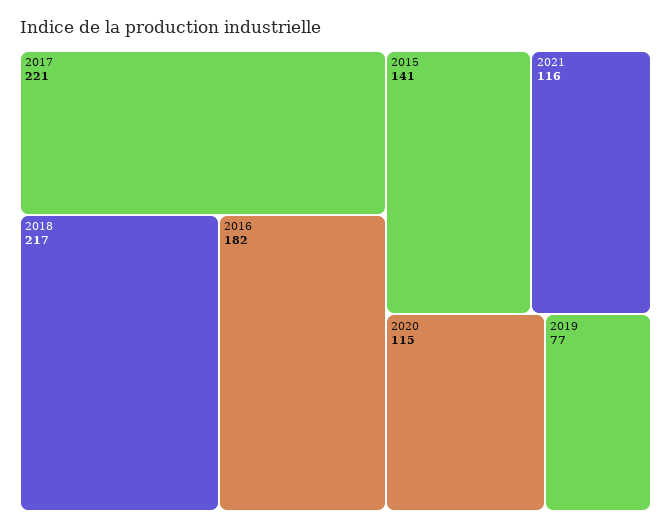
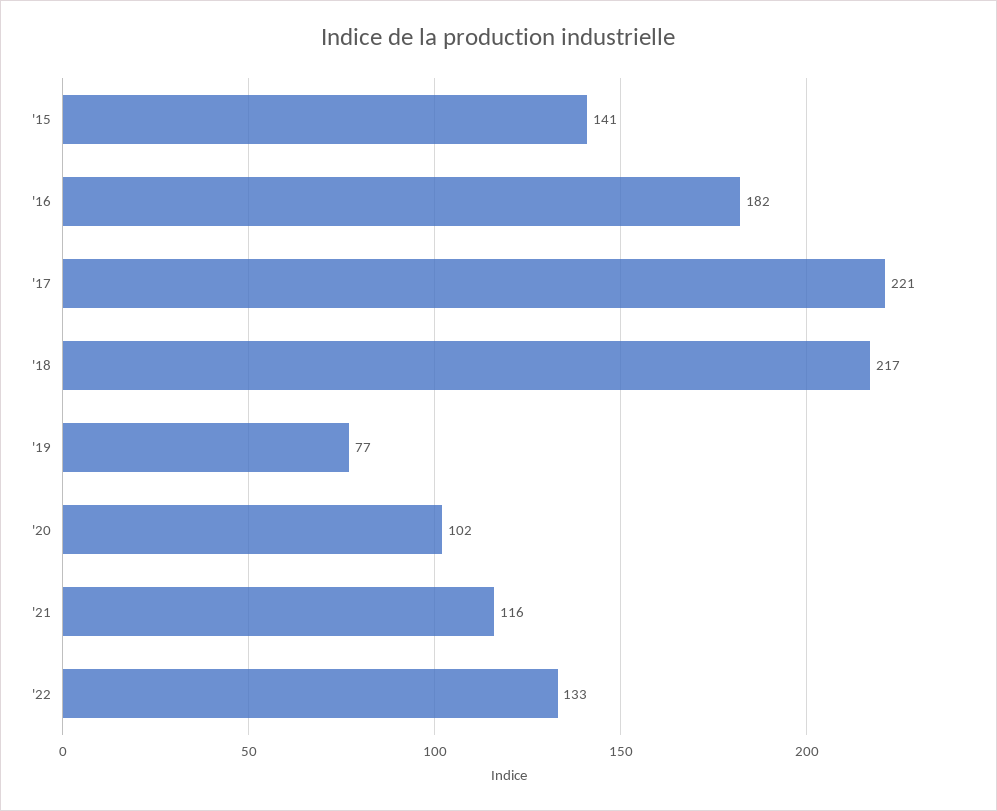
2020: 115 -> 102
'22: none -> 133

